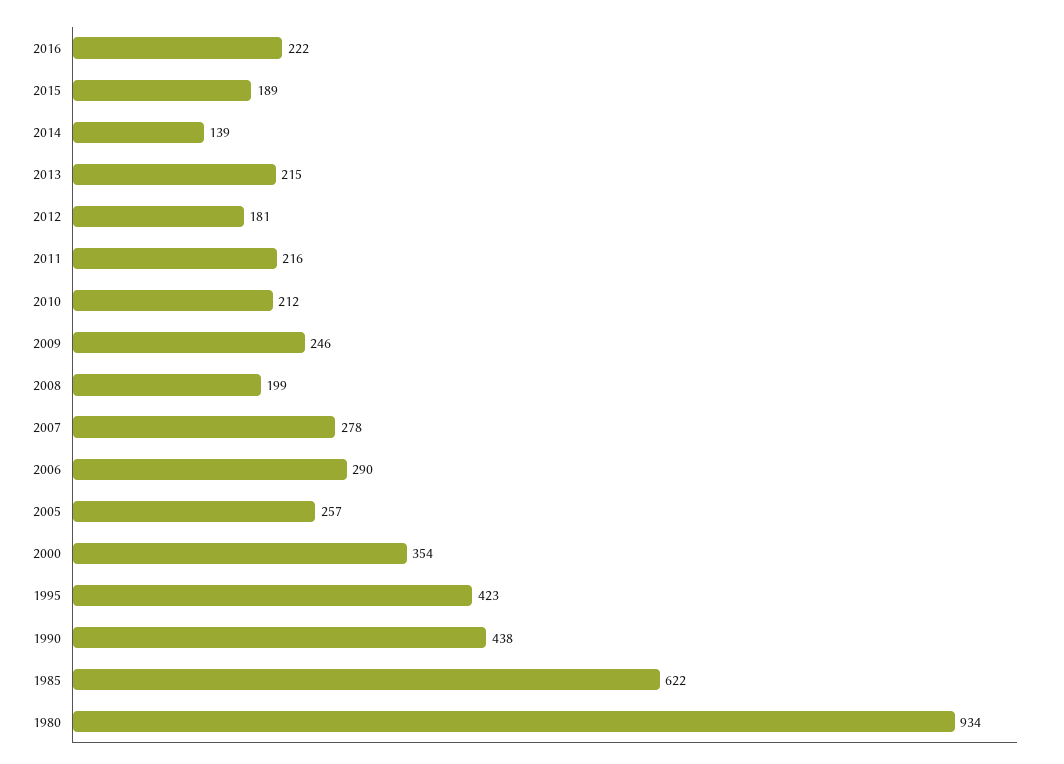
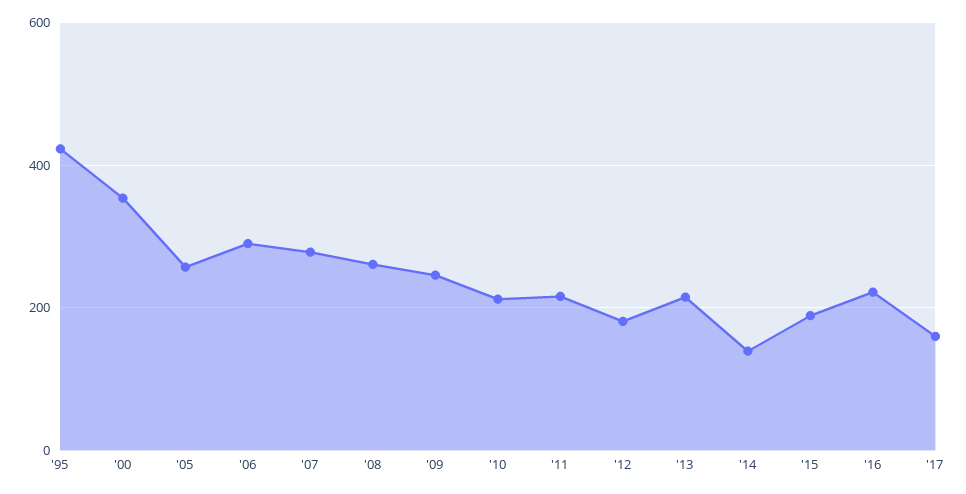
2008: 199 -> 260
1990: 438 -> none
1985: 622 -> none
1980: 934 -> none
'17: none -> 160

